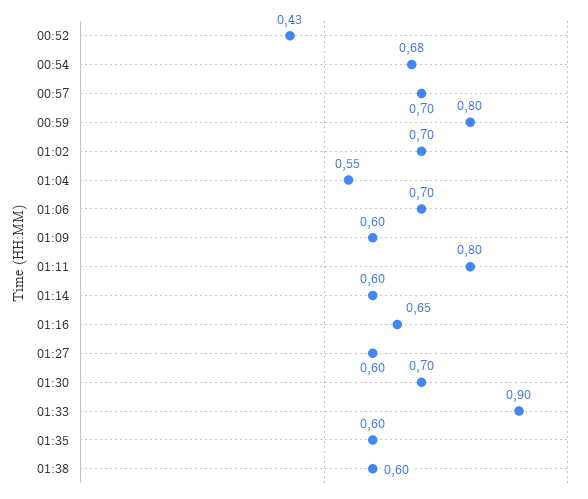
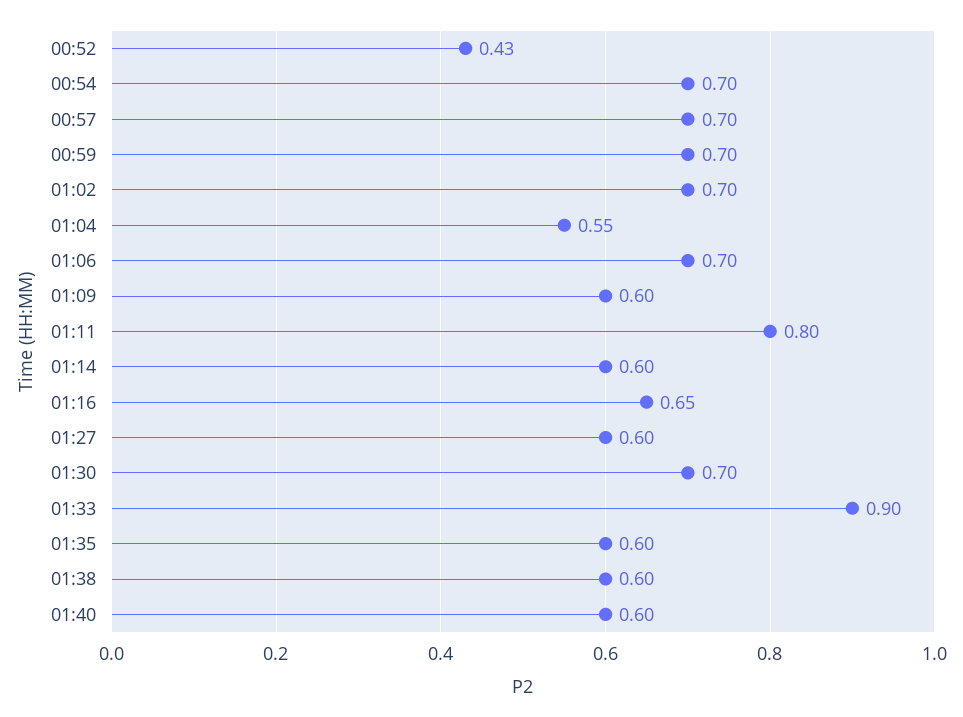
00:54: 0.68 -> 0.7
00:59: 0.8 -> 0.7
01:40: none -> 0.6

